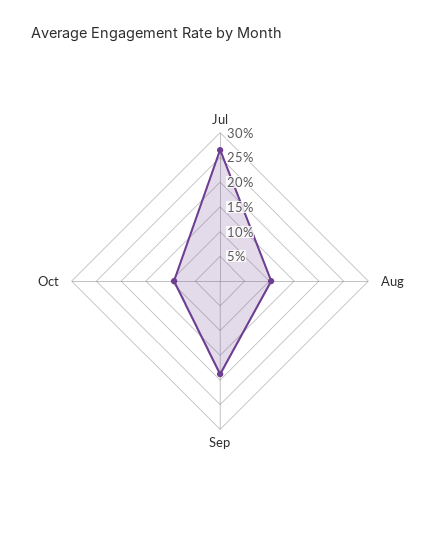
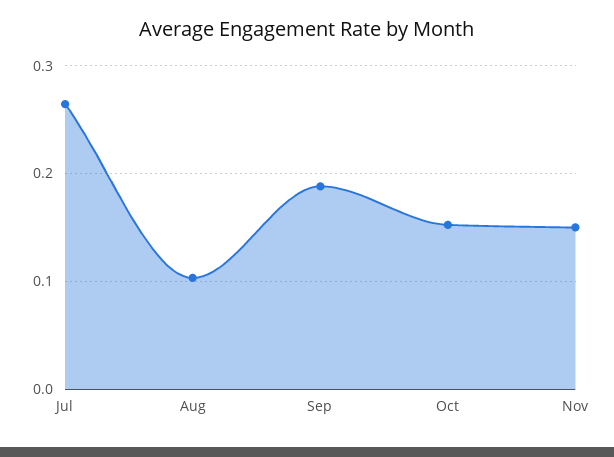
Oct: 0.1 -> 0.15
Nov: none -> 0.15

